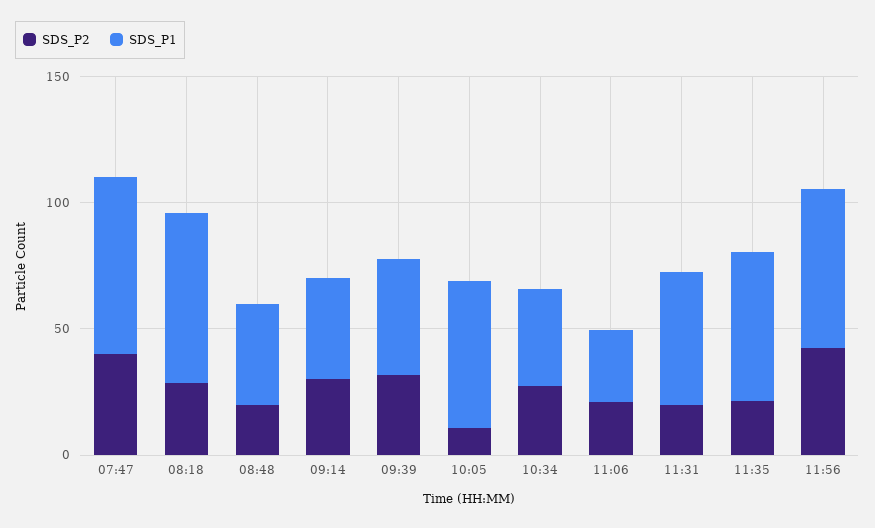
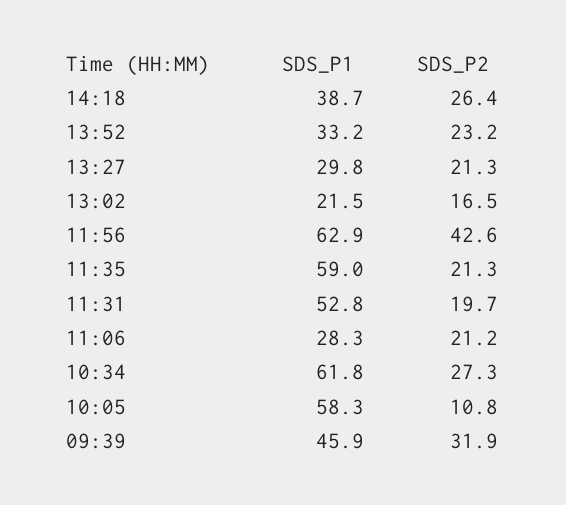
SDS_P2, 07:47: 40 -> none
SDS_P1, 07:47: 70 -> none
SDS_P2, 08:18: 30 -> none
SDS_P1, 08:18: 70 -> none
SDS_P2, 08:48: 20 -> none
SDS_P1, 08:48: 40 -> none
SDS_P2, 09:14: 30 -> none
SDS_P1, 09:14: 40 -> none
SDS_P1, 10:34: 40 -> 61.8
SDS_P1, 14:18: none -> 38.7
SDS_P2, 14:18: none -> 26.4
SDS_P1, 13:52: none -> 33.2
SDS_P2, 13:52: none -> 23.2
SDS_P1, 13:27: none -> 29.8
SDS_P2, 13:27: none -> 21.3
SDS_P1, 13:02: none -> 21.5
SDS_P2, 13:02: none -> 16.5

